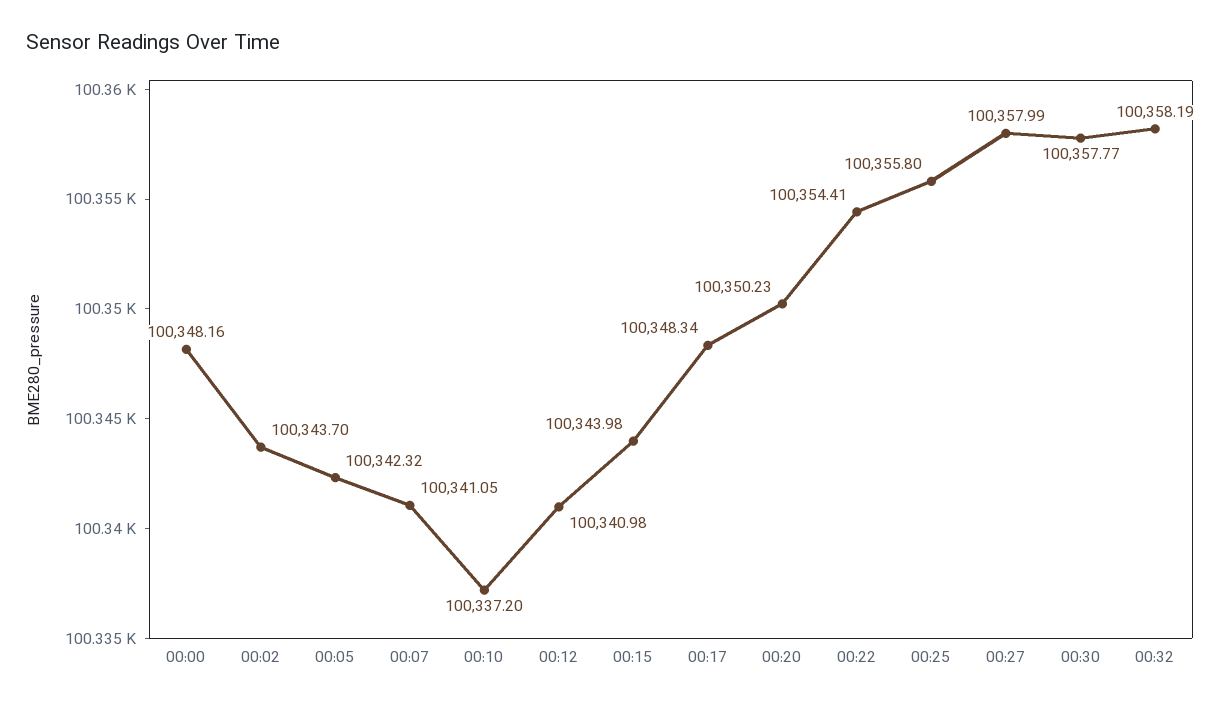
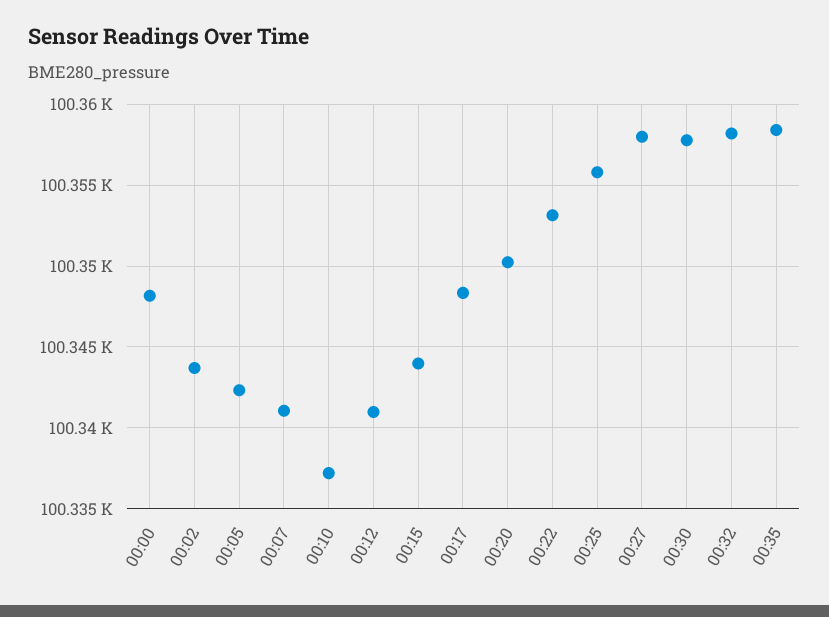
00:22: 100354.41 -> 100353
00:35: none -> 100358.5

